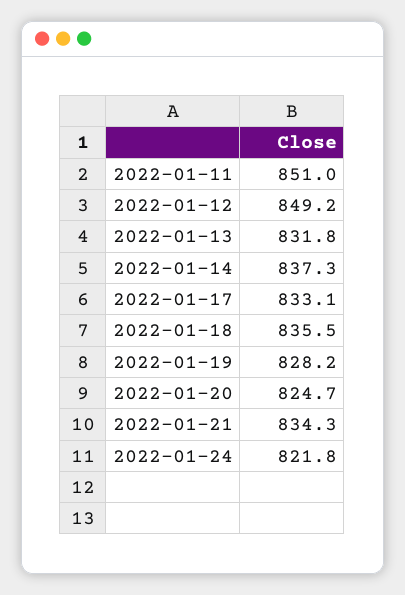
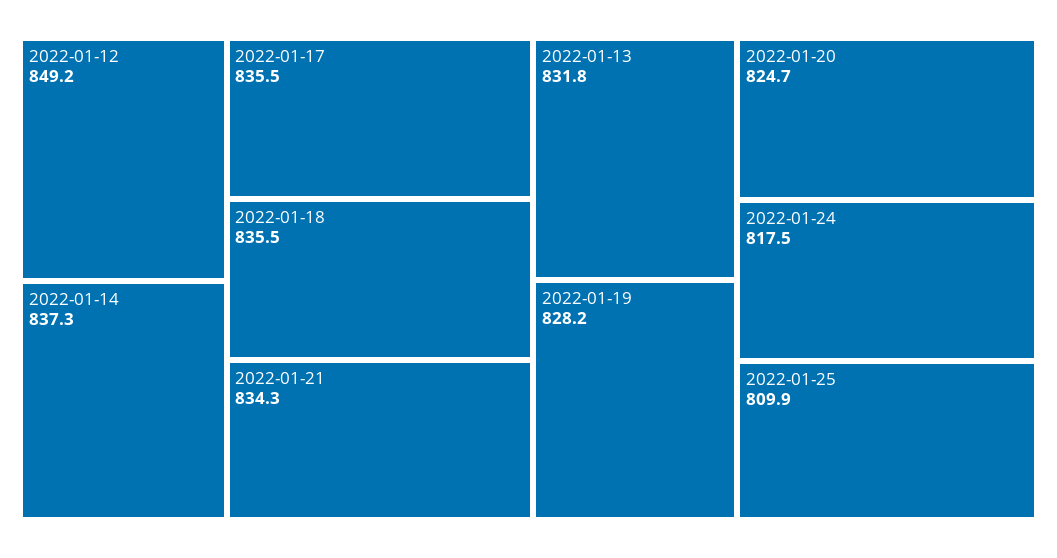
2022-01-11: 851 -> none
2022-01-17: 833.1 -> 835.5
2022-01-24: 821.8 -> 817.5
2022-01-25: none -> 809.9

